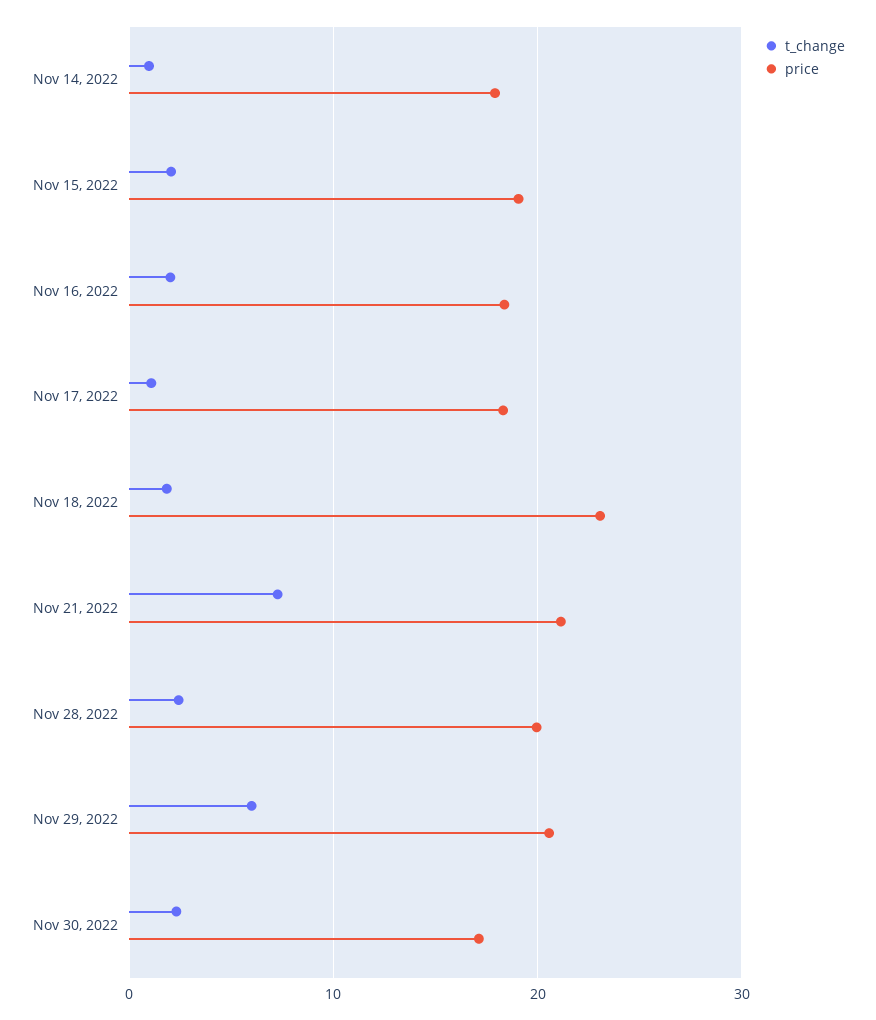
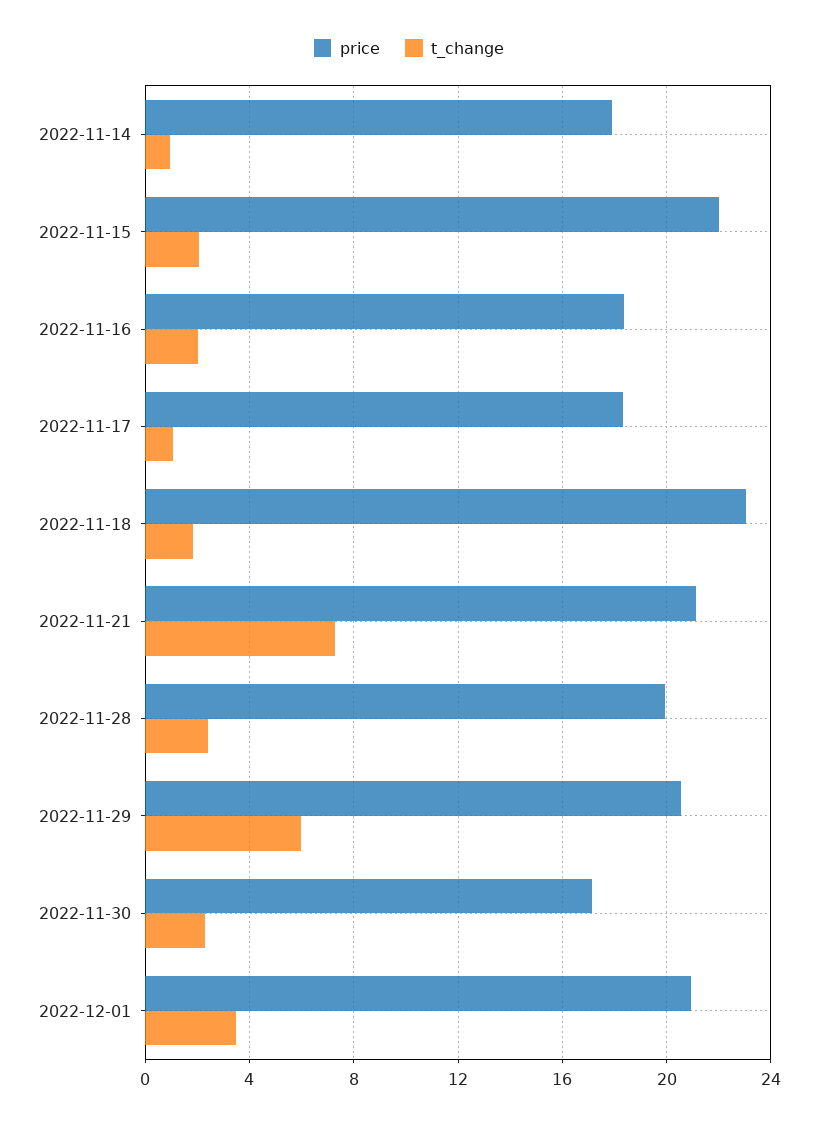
price, Nov 15, 2022: 19 -> 22
price, 2022-12-01: none -> 21
t_change, 2022-12-01: none -> 3.5

